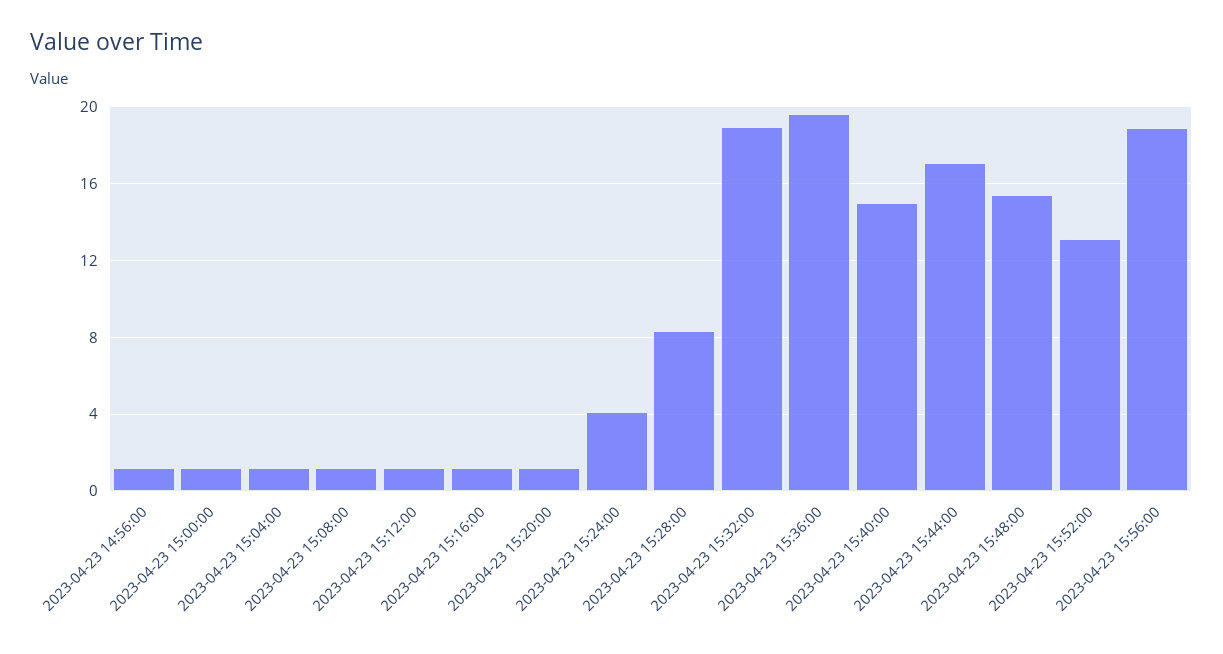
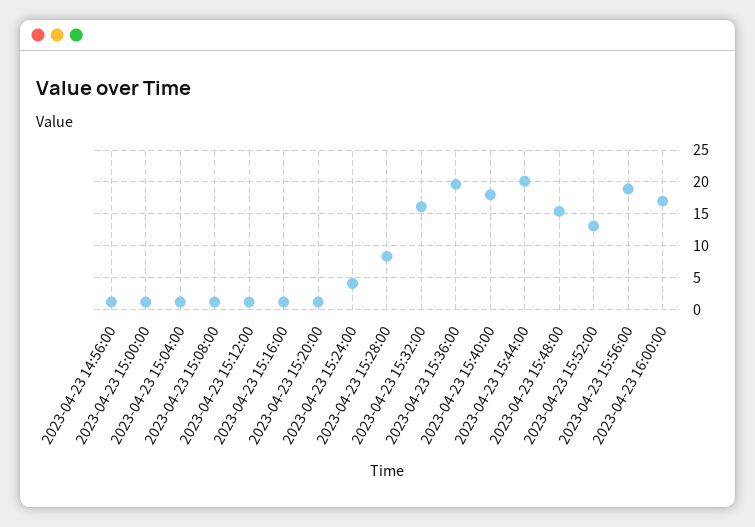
2023-04-23 15:32:00: 19 -> 16
2023-04-23 15:40:00: 15 -> 18
2023-04-23 15:44:00: 17 -> 20
2023-04-23 16:00:00: none -> 17

